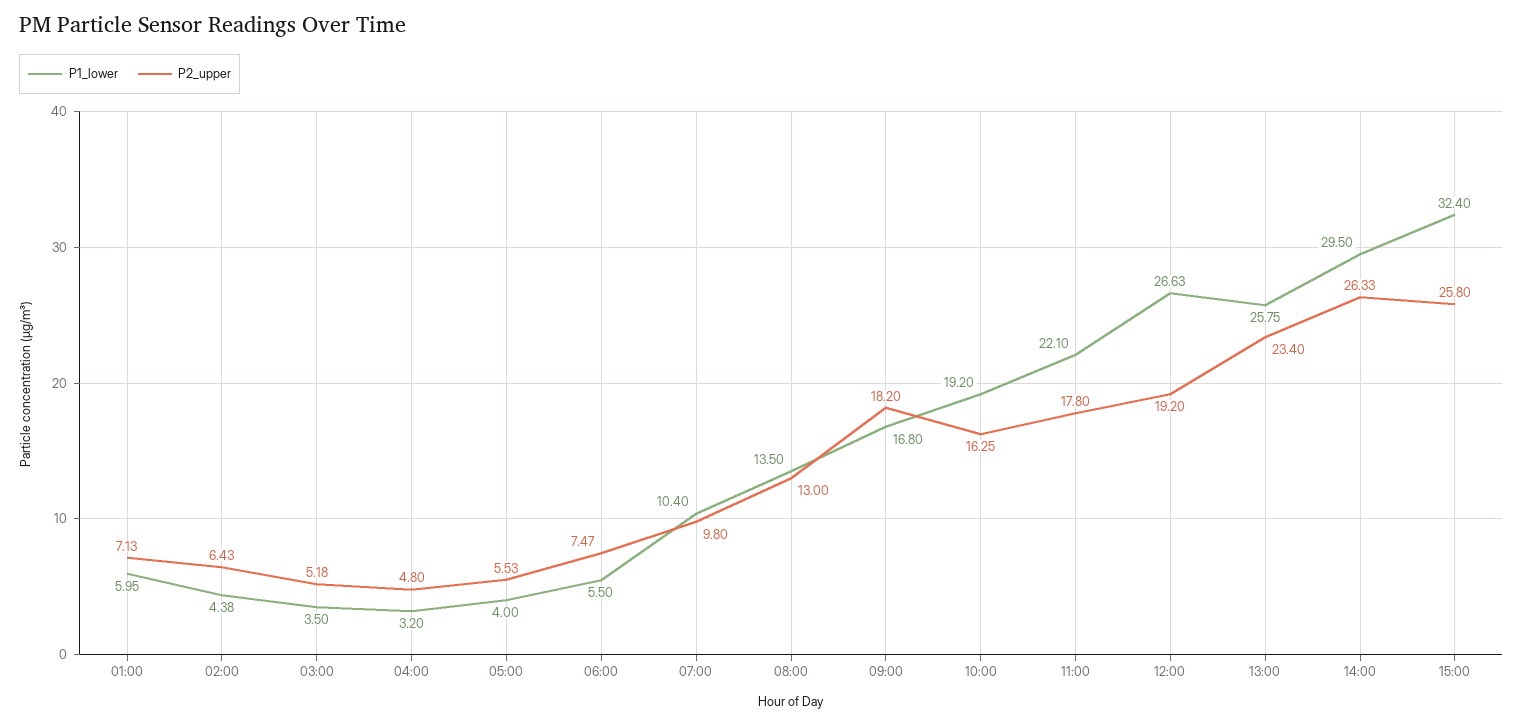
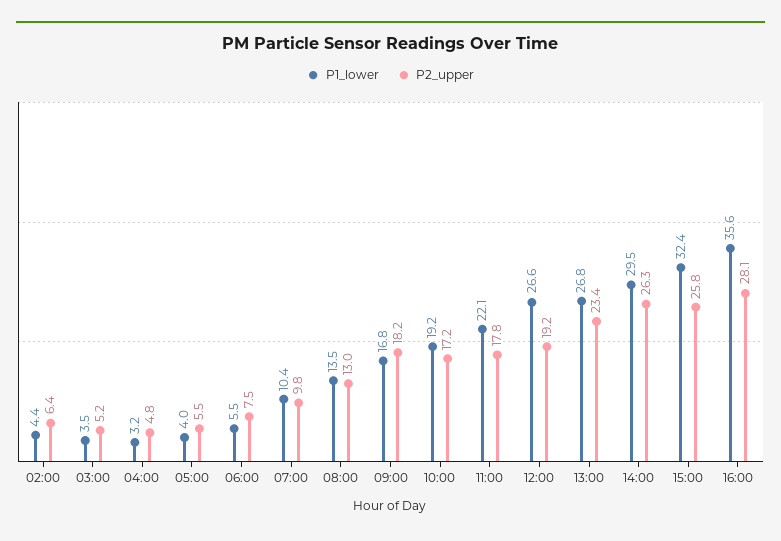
P1_lower, 01:00: 5.95 -> none
P2_upper, 01:00: 7.13 -> none
P2_upper, 10:00: 16.25 -> 17.2
P1_lower, 13:00: 25.75 -> 26.8
P1_lower, 16:00: none -> 35.6
P2_upper, 16:00: none -> 28.1

